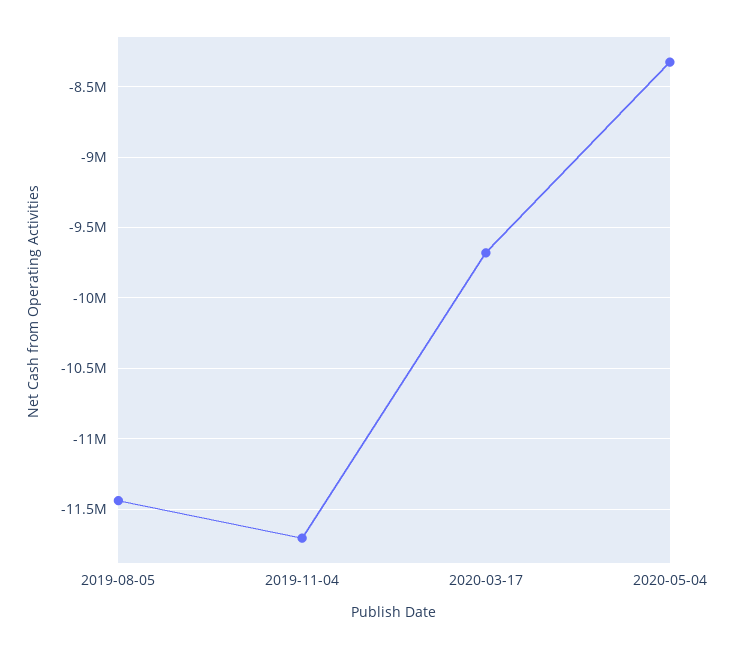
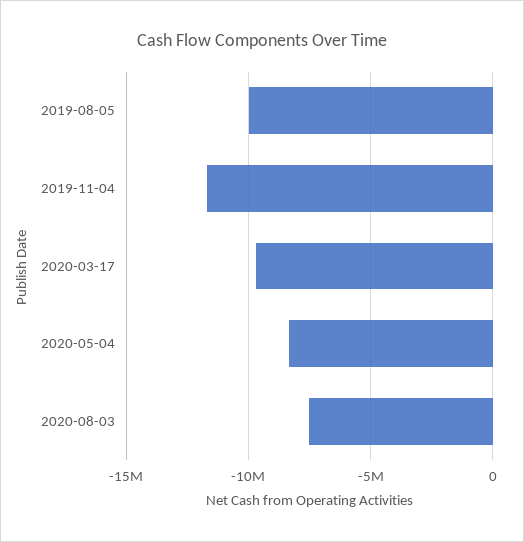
2019-08-05: -11450000 -> -10000000
2020-08-03: none -> -7500000

